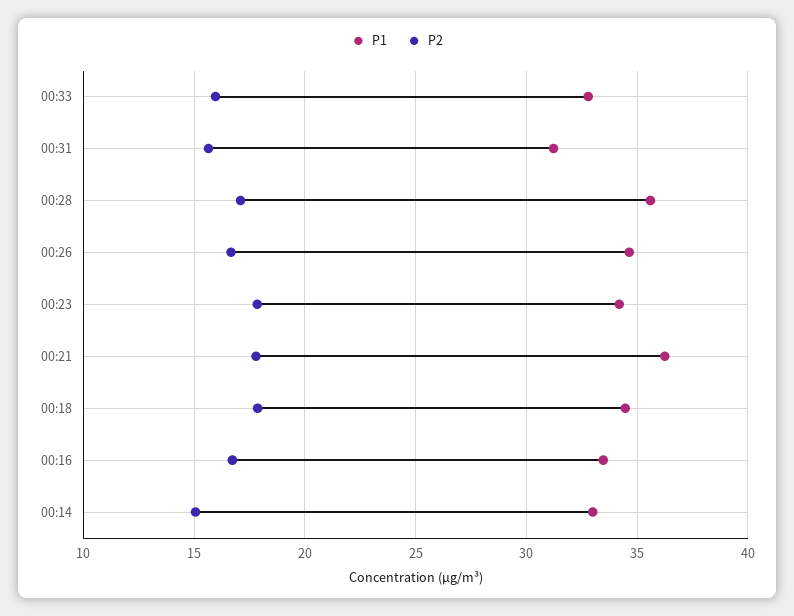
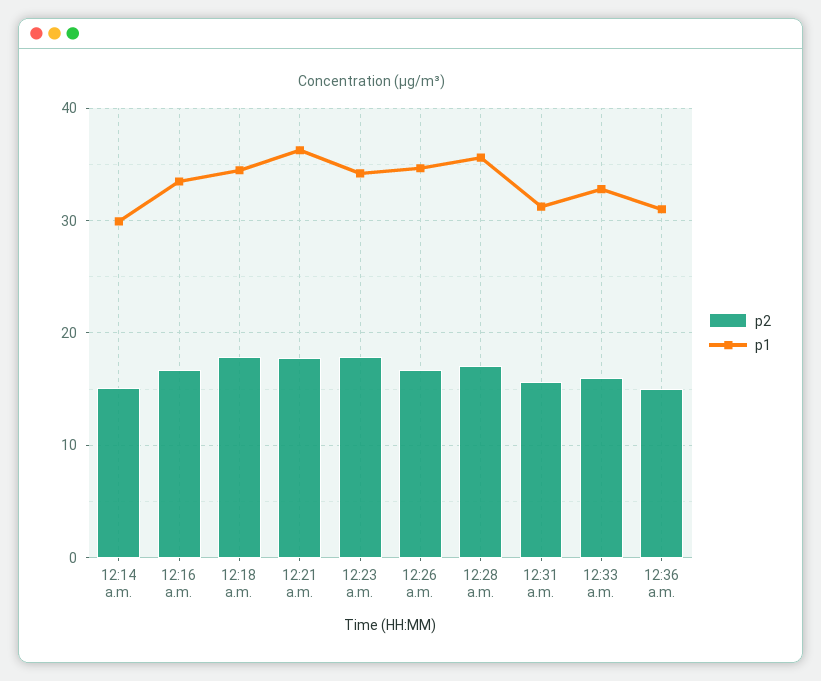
P1, 00:14: 33 -> 30
P2, 12:36 a.m.: none -> 15
P1, 12:36 a.m.: none -> 31

